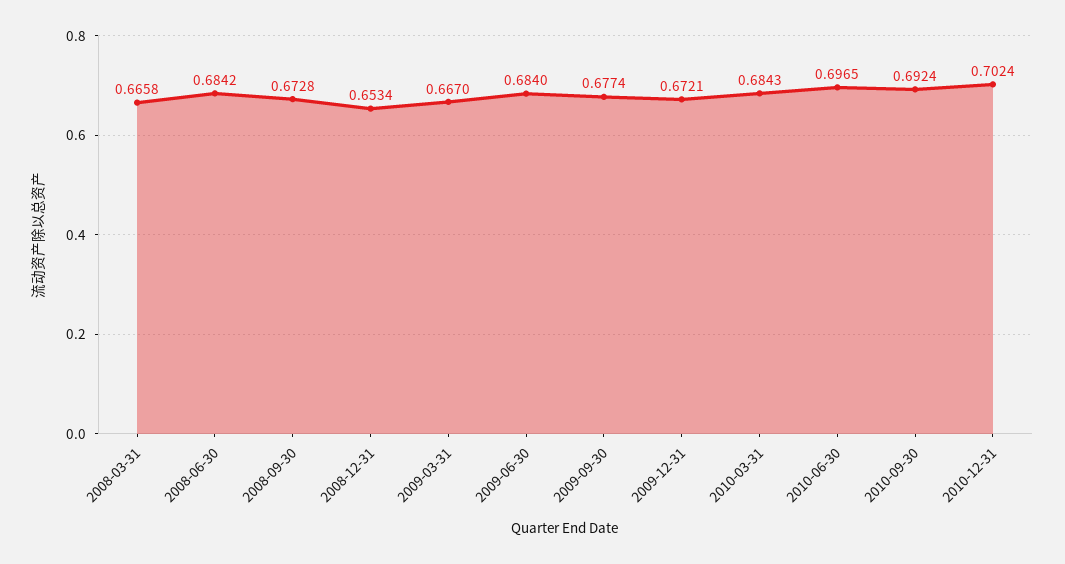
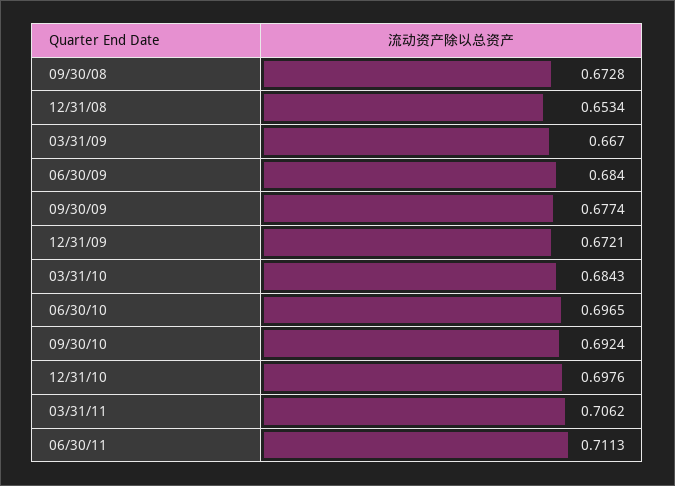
2008-03-31: 0.6658 -> none
2008-06-30: 0.6842 -> none
2010-12-31: 0.7024 -> 0.6976
03/31/11: none -> 0.7062
06/30/11: none -> 0.7113

